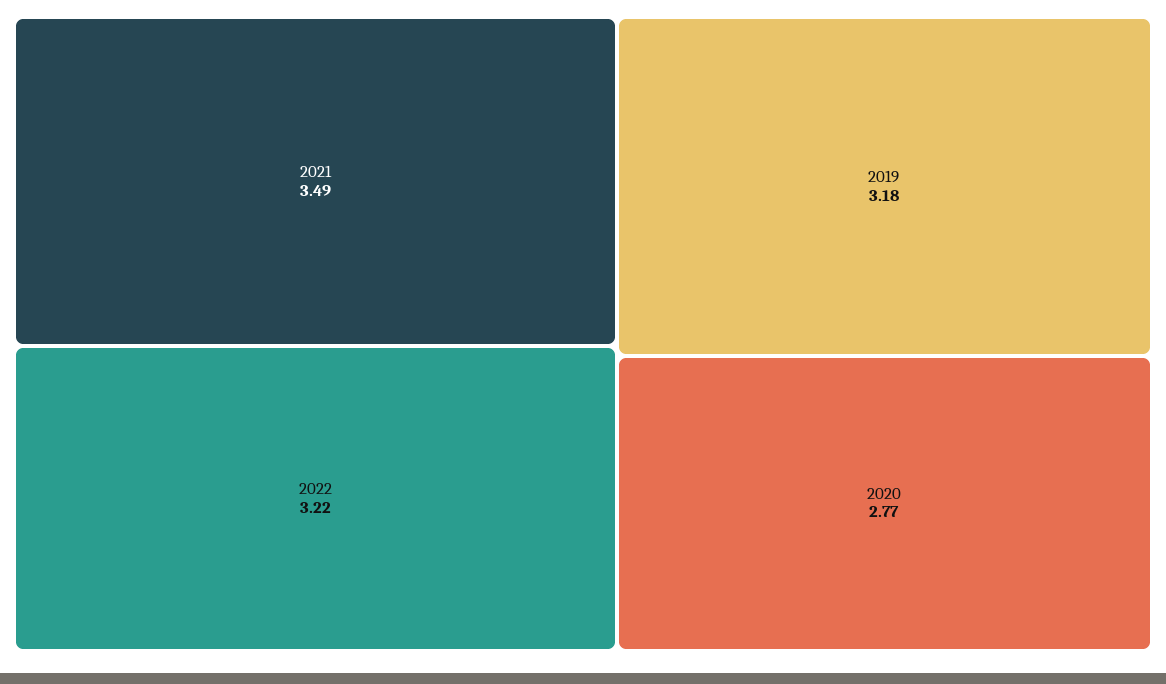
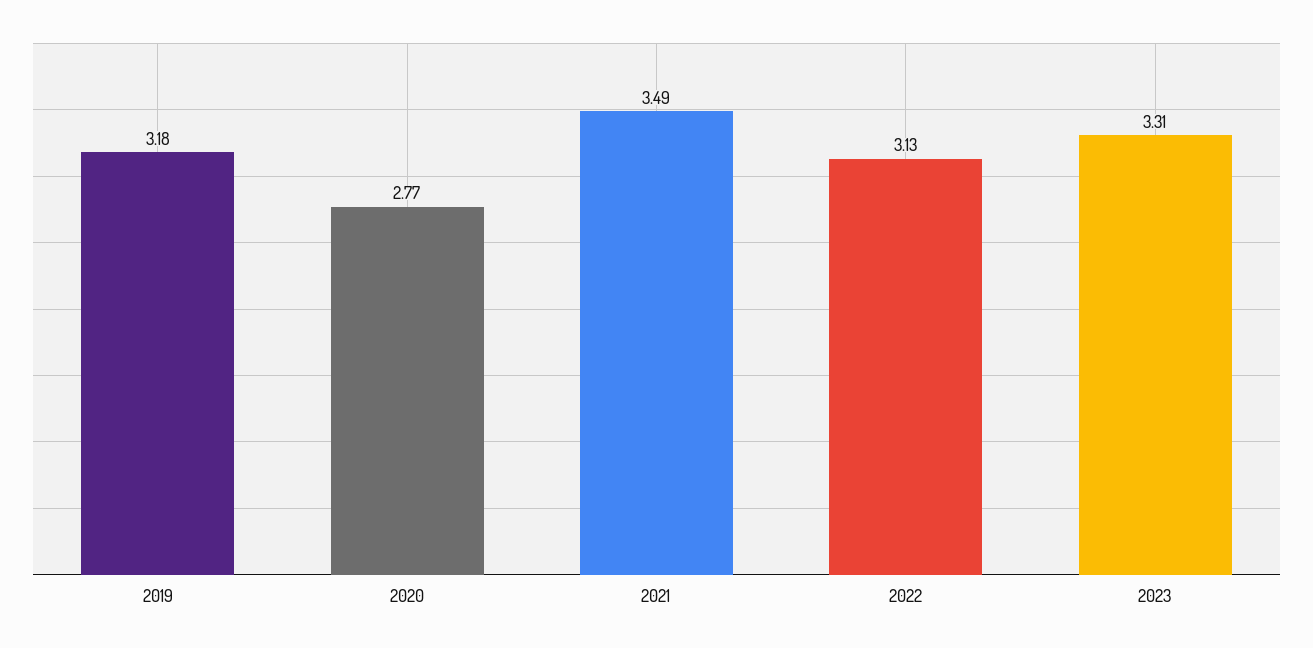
2022: 3.22 -> 3.13
2023: none -> 3.31

